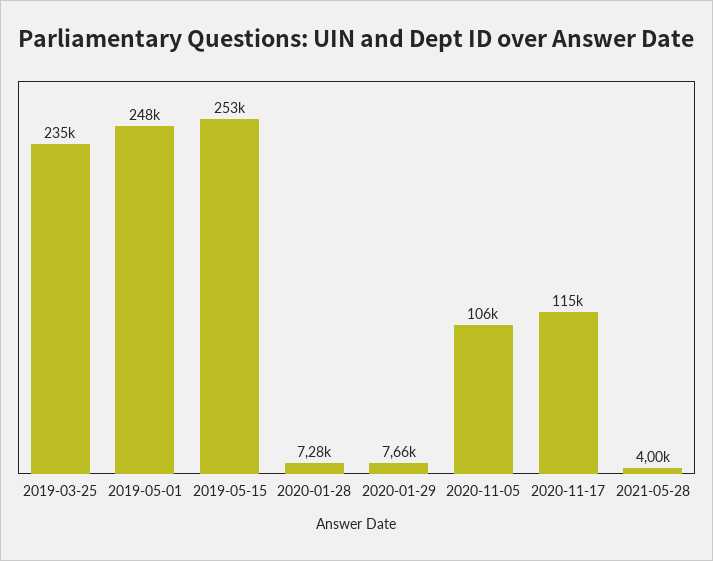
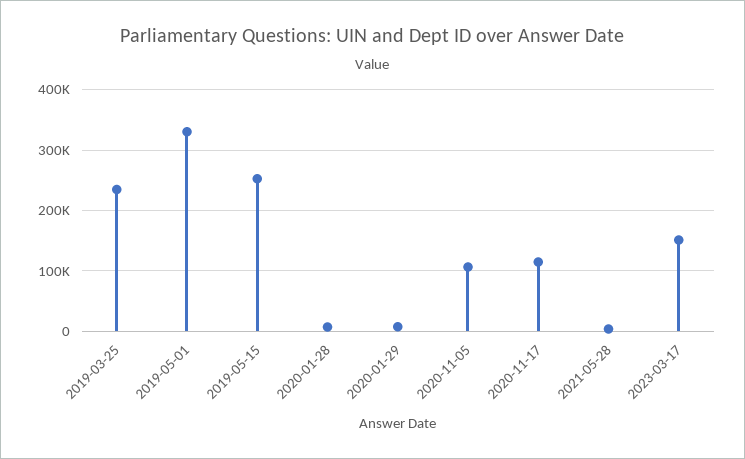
2019-05-01: 248000 -> 330000
2023-03-17: none -> 150000

